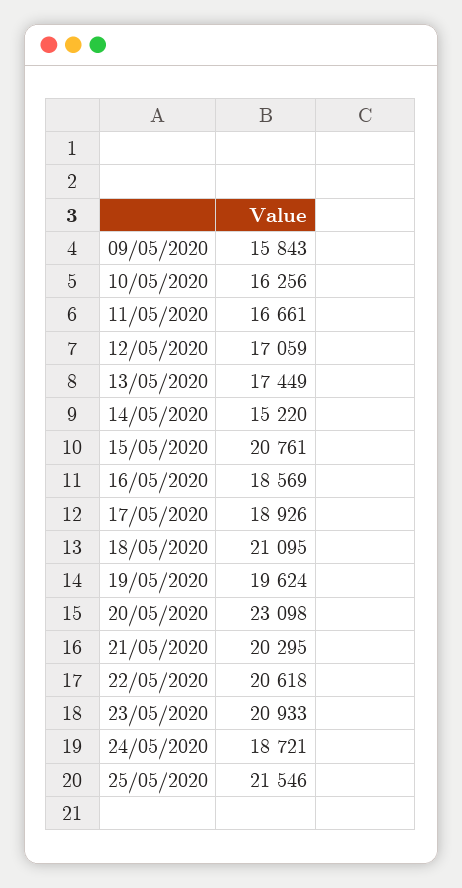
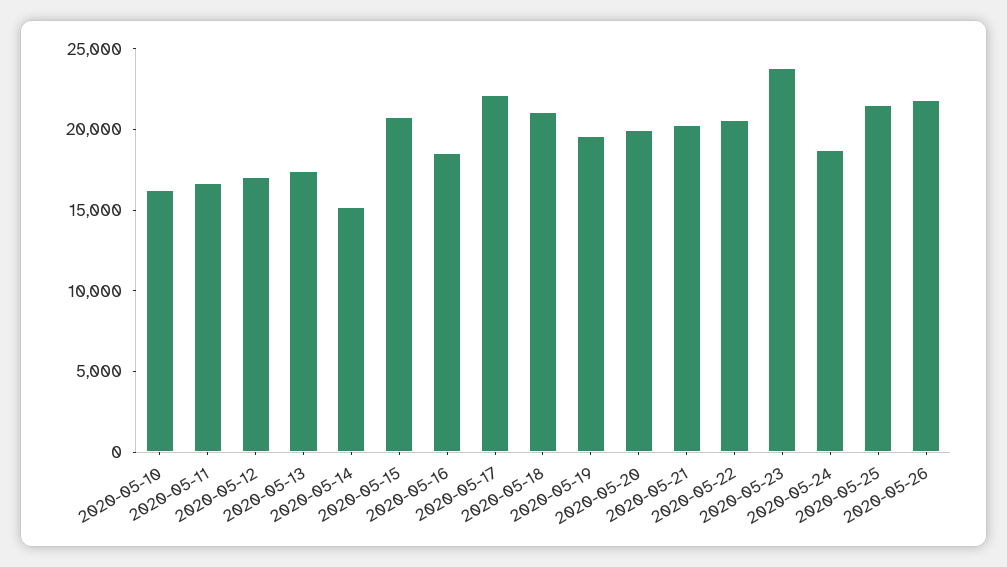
09/05/2020: 15843 -> none
17/05/2020: 18926 -> 22000
20/05/2020: 23098 -> 20000
23/05/2020: 20933 -> 24000
2020-05-26: none -> 22000

